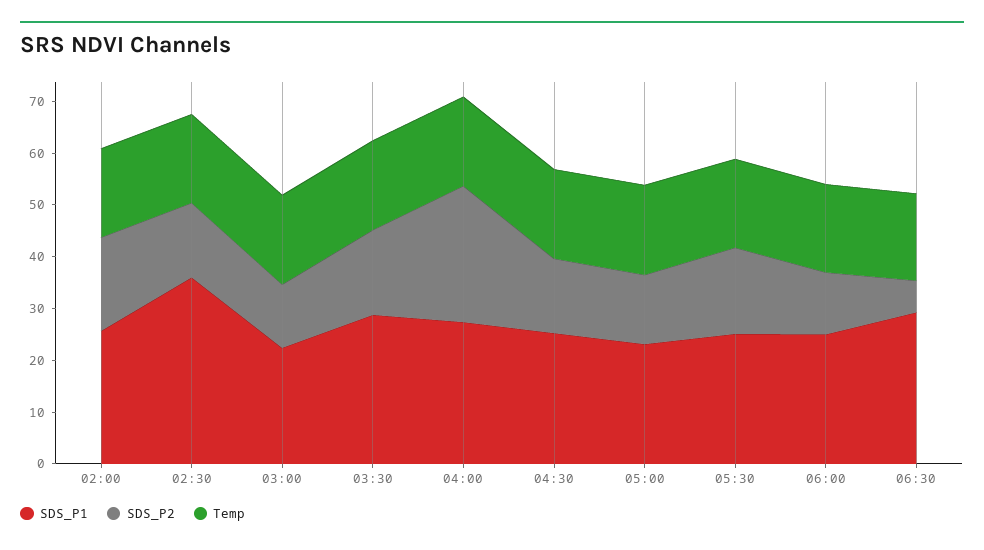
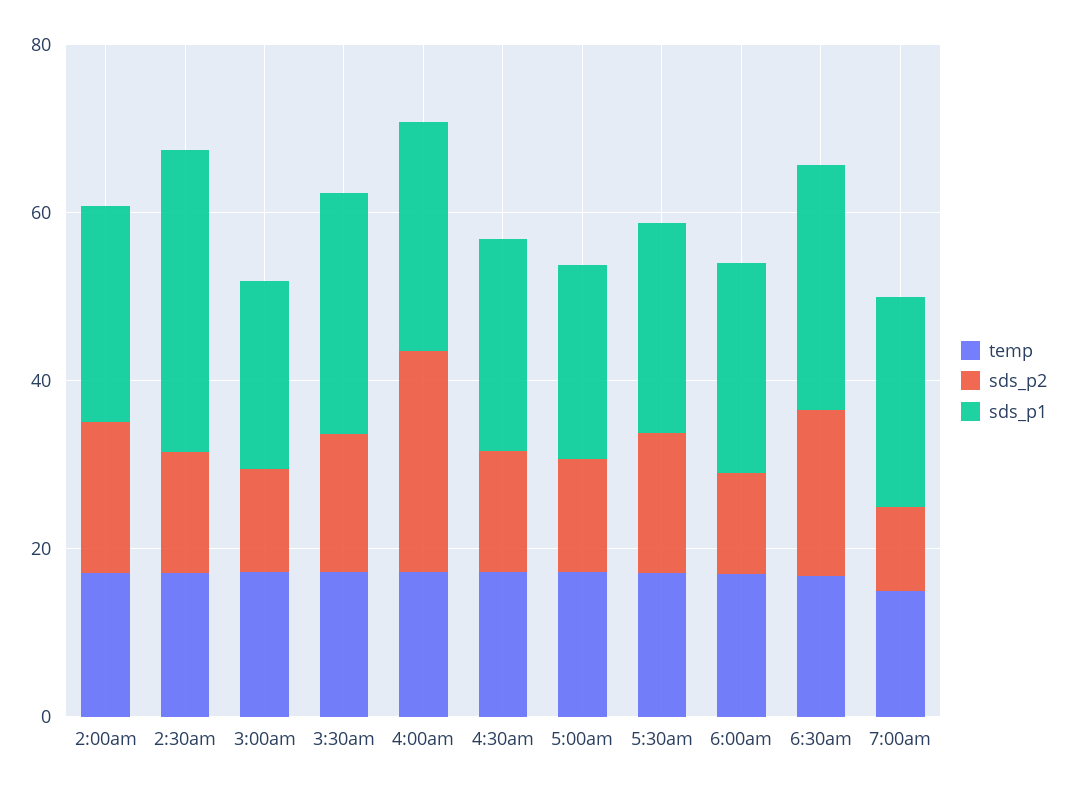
SDS_P2, 06:30: 6 -> 20
Temp, 7:00am: none -> 15
SDS_P2, 7:00am: none -> 10
SDS_P1, 7:00am: none -> 25

